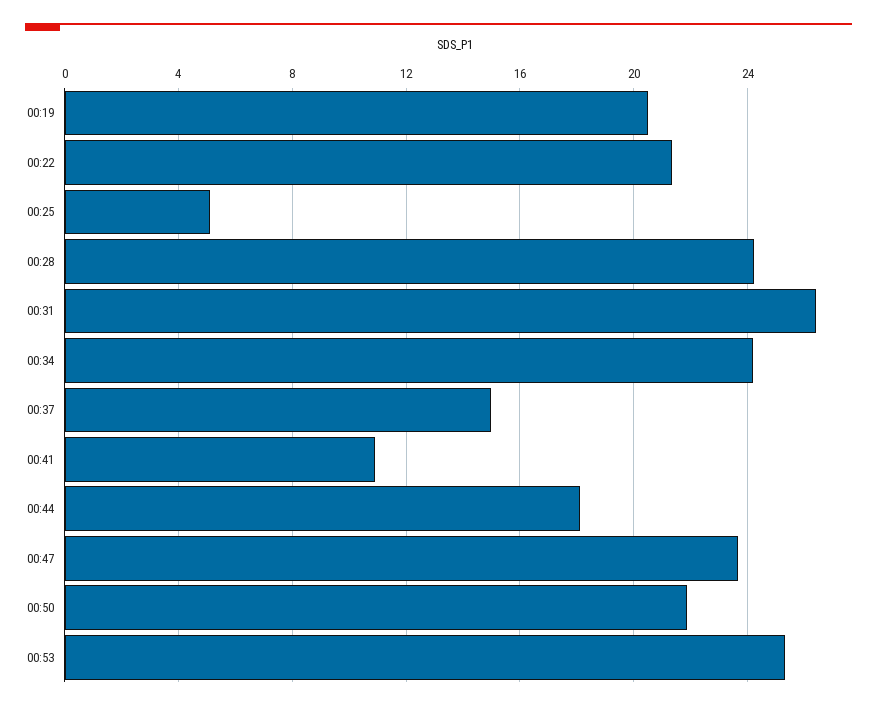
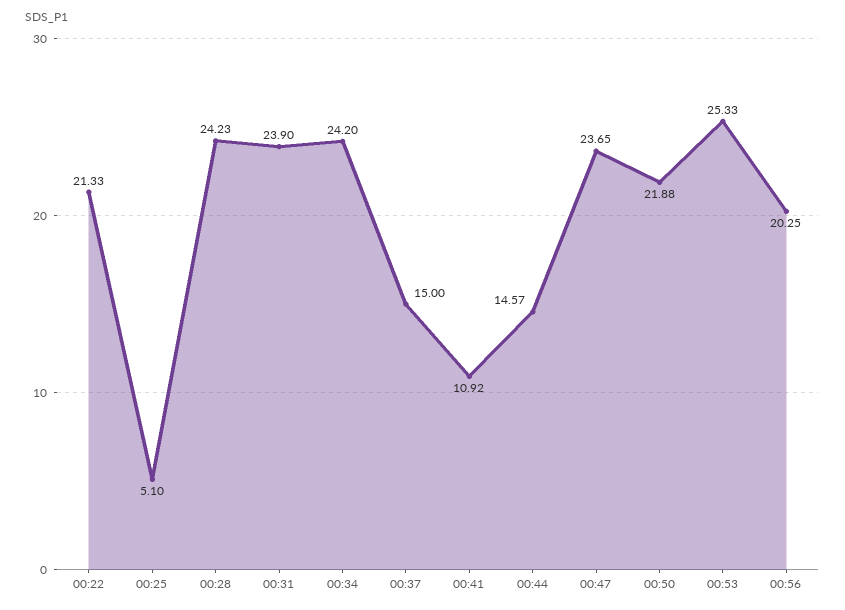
00:19: 20.5 -> none
00:31: 26.5 -> 23.9
00:44: 18 -> 14.57
00:56: none -> 20.25

